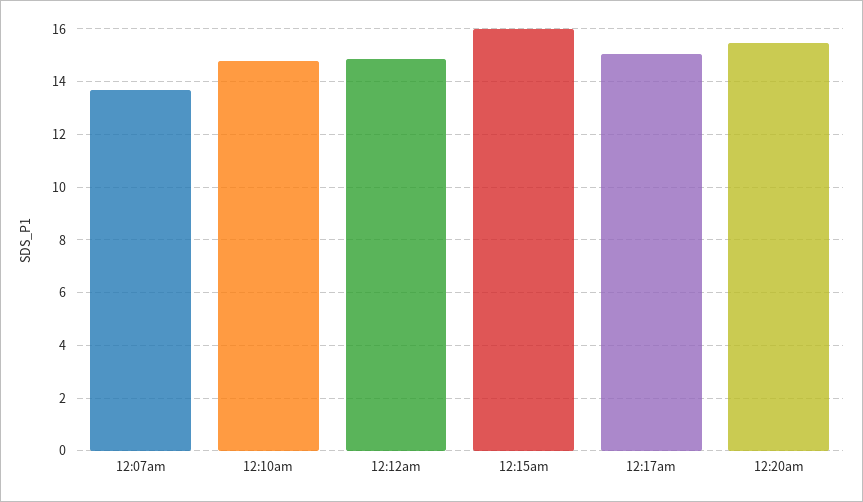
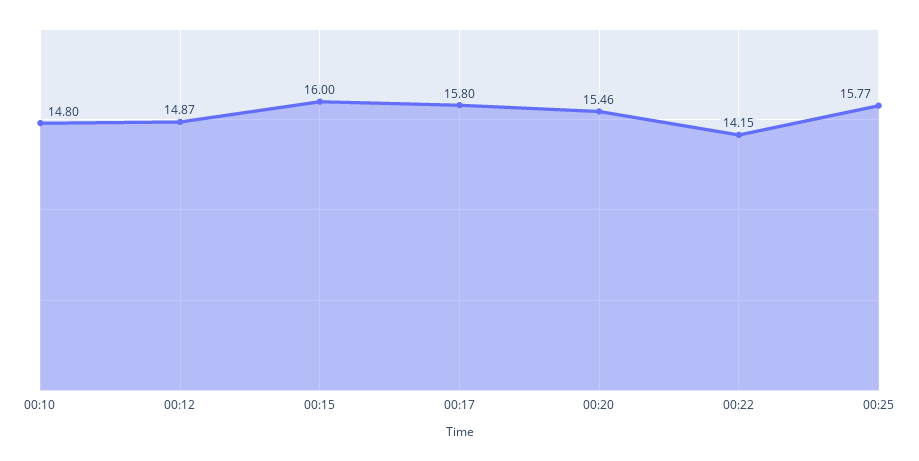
12:07am: 13.75 -> none
12:17am: 15 -> 15.8
00:22: none -> 14.15
00:25: none -> 15.77

